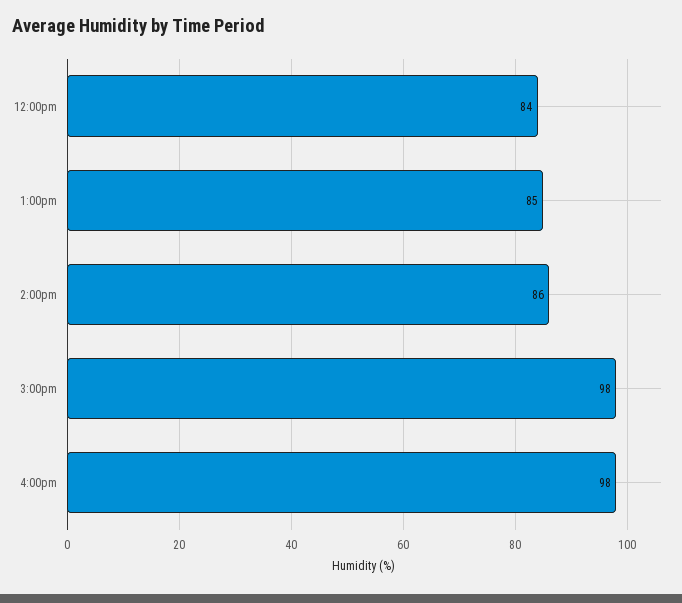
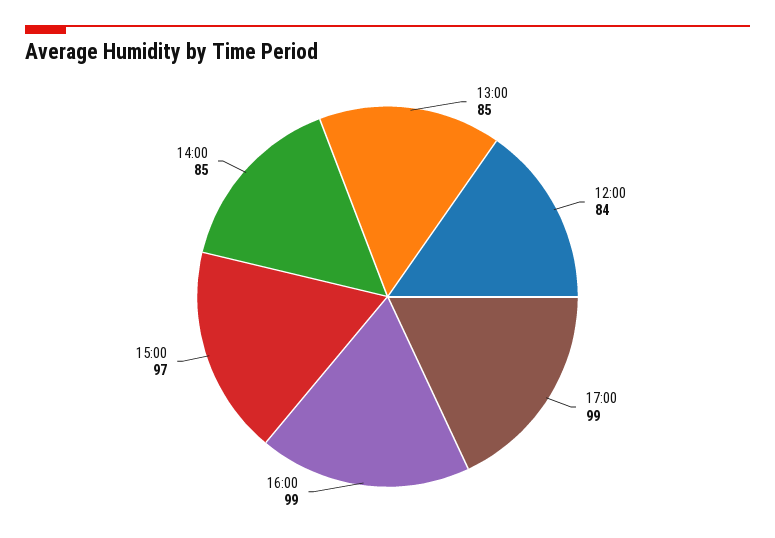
2:00pm: 86 -> 85
3:00pm: 98 -> 97
4:00pm: 98 -> 99
17:00: none -> 99

